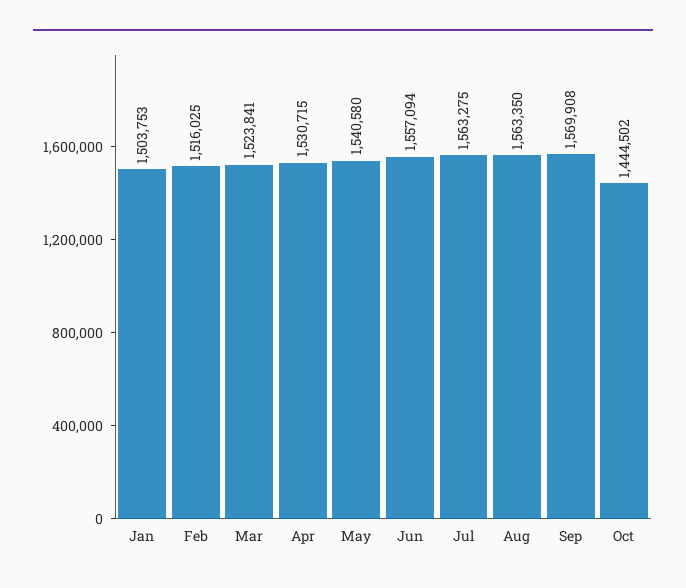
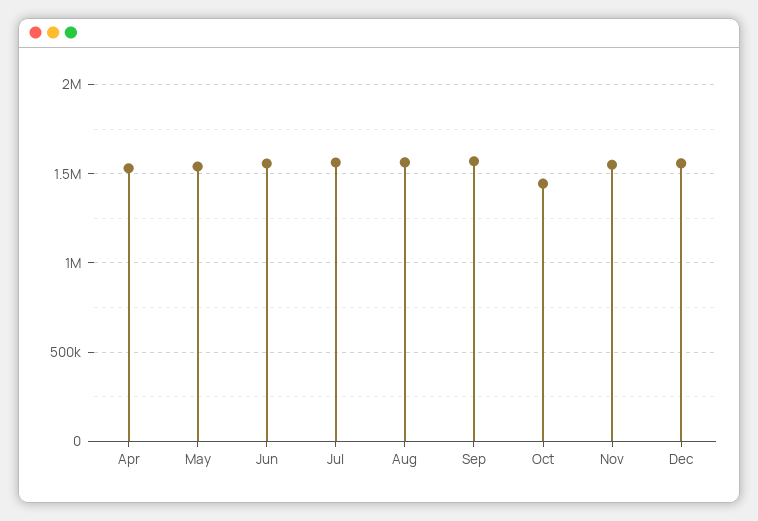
Jan: 1503753 -> none
Feb: 1516025 -> none
Mar: 1523841 -> none
Nov: none -> 1550000
Dec: none -> 1550000

